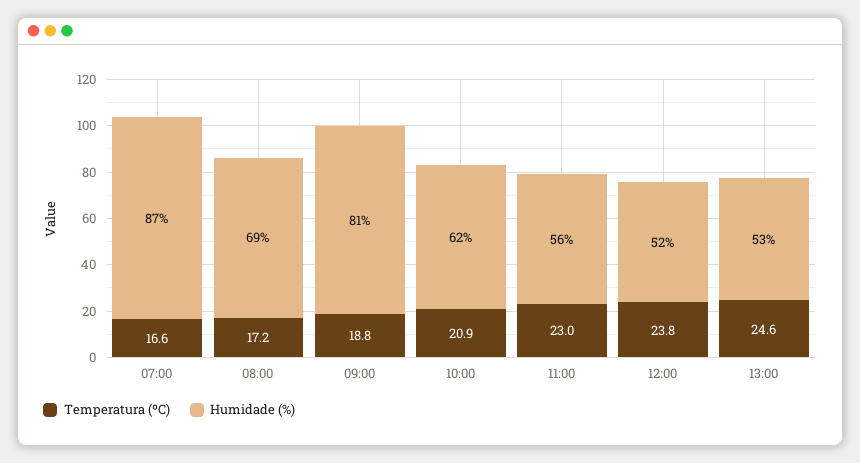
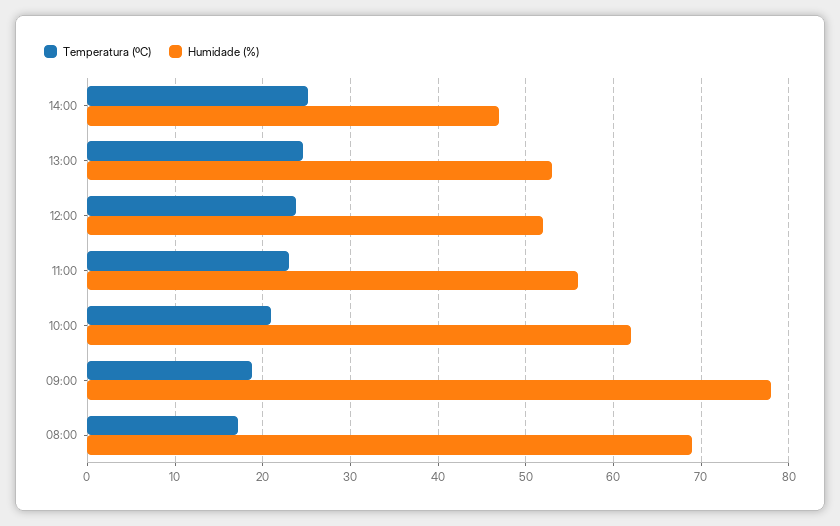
Temperatura (ºC), 07:00: 16.6 -> none
Humidade (%), 07:00: 87 -> none
Humidade (%), 09:00: 81 -> 78
Temperatura (ºC), 14:00: none -> 25
Humidade (%), 14:00: none -> 47

